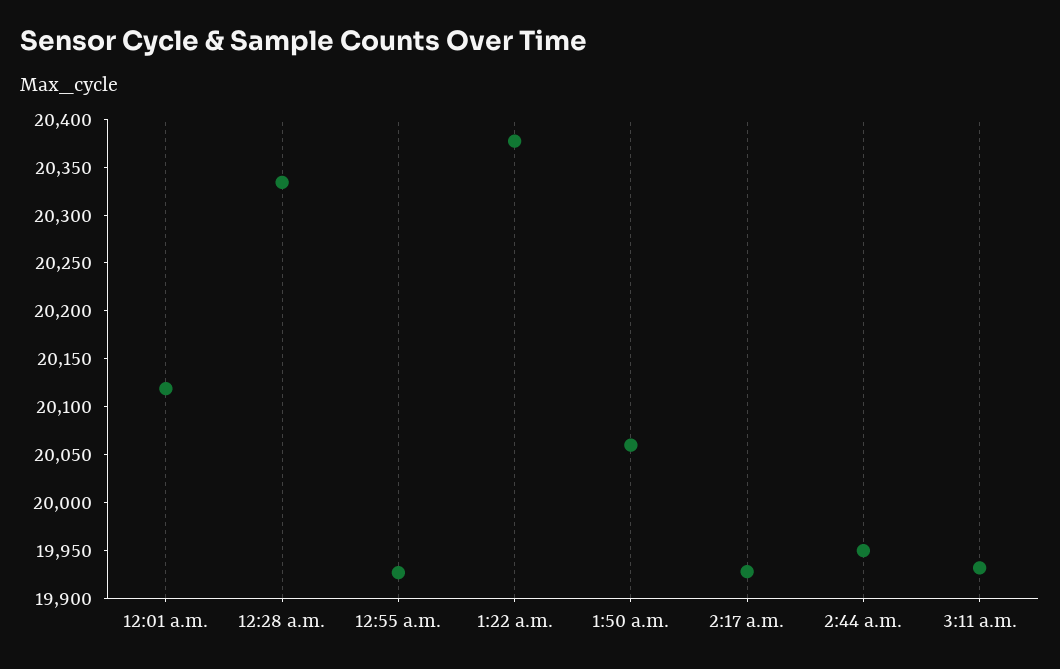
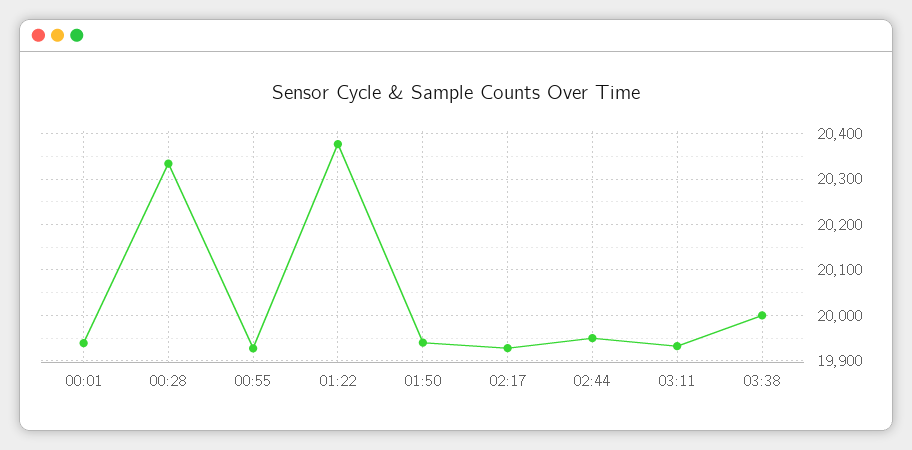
12:01 a.m.: 20120 -> 19940
1:50 a.m.: 20060 -> 19940
03:38: none -> 20000

